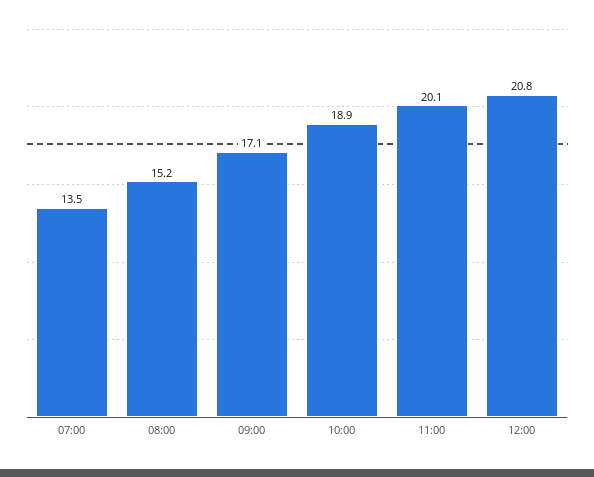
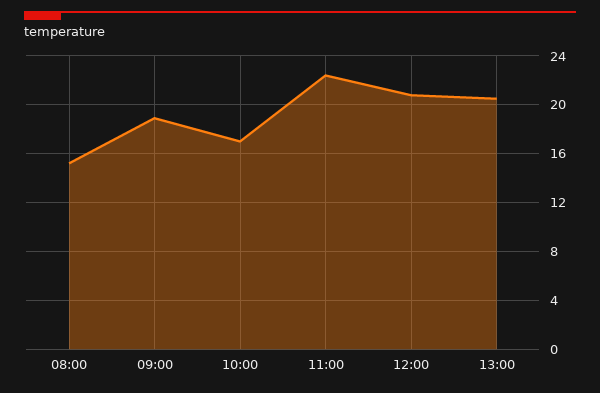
07:00: 13.5 -> none
09:00: 17.1 -> 19
10:00: 18.9 -> 17
11:00: 20.1 -> 22.5
13:00: none -> 20.5

